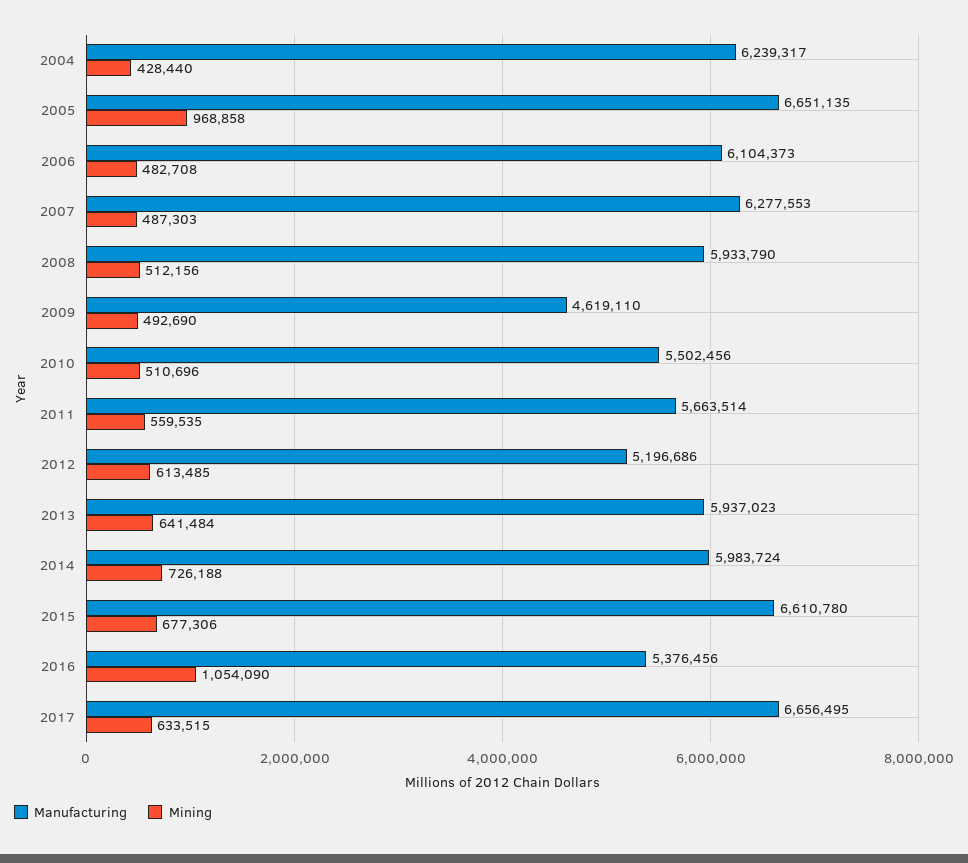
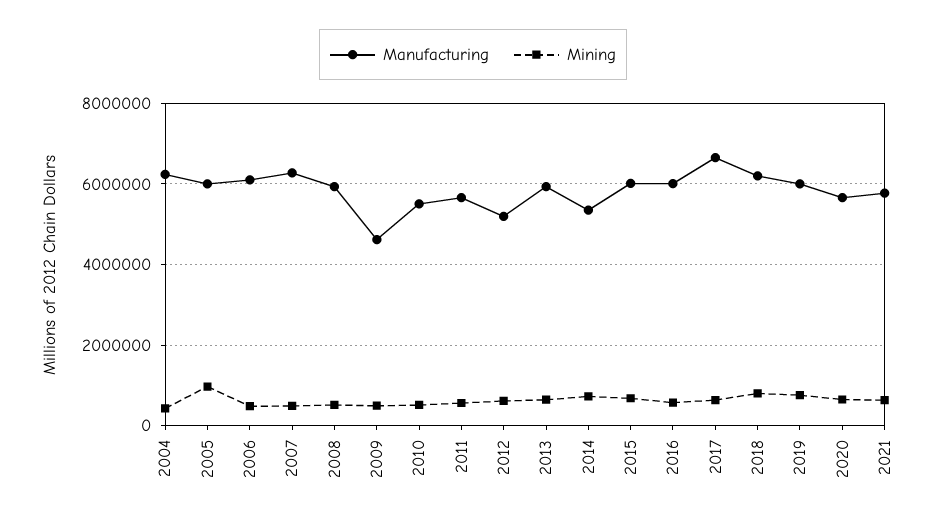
Manufacturing, 2005: 6651135 -> 6000000
Manufacturing, 2014: 5983724 -> 5400000
Manufacturing, 2015: 6610780 -> 6000000
Manufacturing, 2016: 5376456 -> 6000000
Mining, 2016: 1054090 -> 600000
Manufacturing, 2018: none -> 6200000
Mining, 2018: none -> 800000
Manufacturing, 2019: none -> 6000000
Mining, 2019: none -> 800000
Manufacturing, 2020: none -> 5600000
Mining, 2020: none -> 600000
Manufacturing, 2021: none -> 5800000
Mining, 2021: none -> 600000

